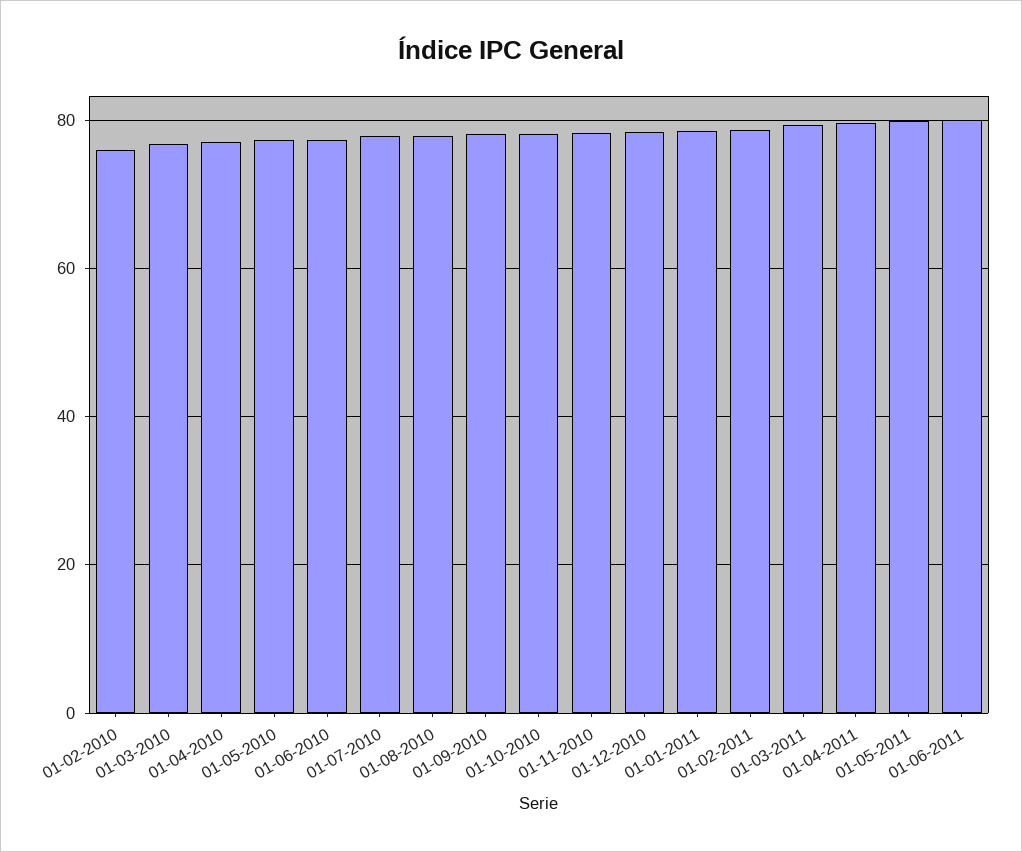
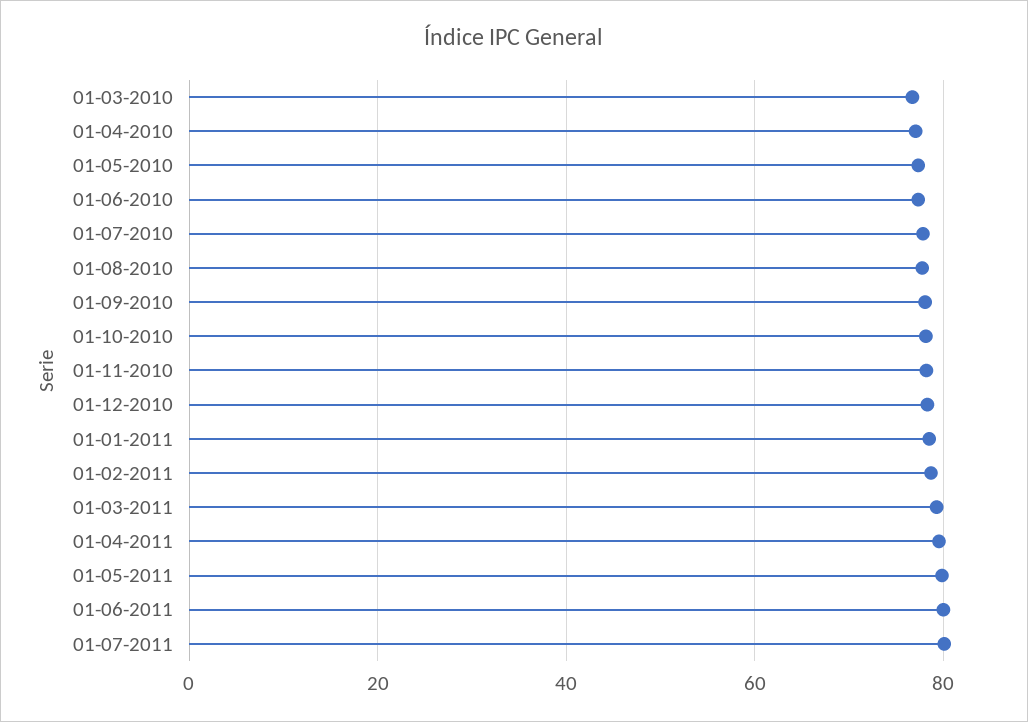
01-02-2010: 76 -> none
01-07-2011: none -> 80

